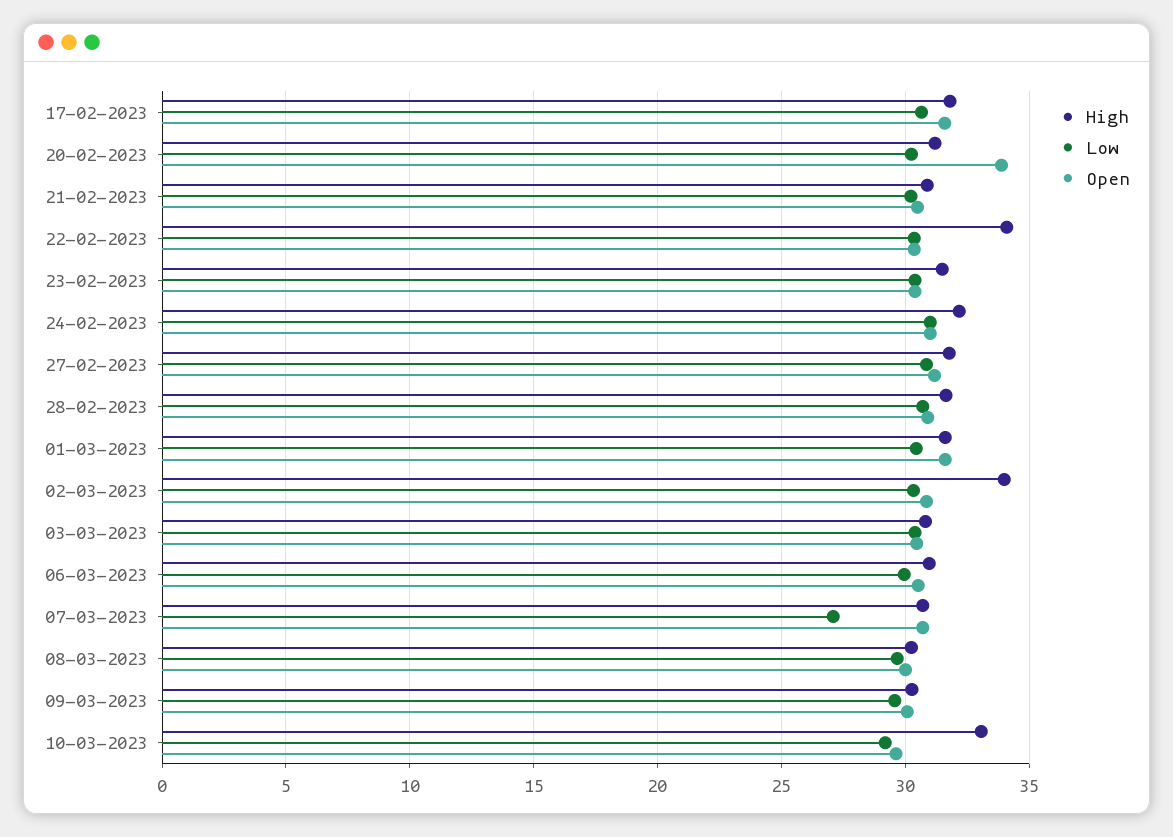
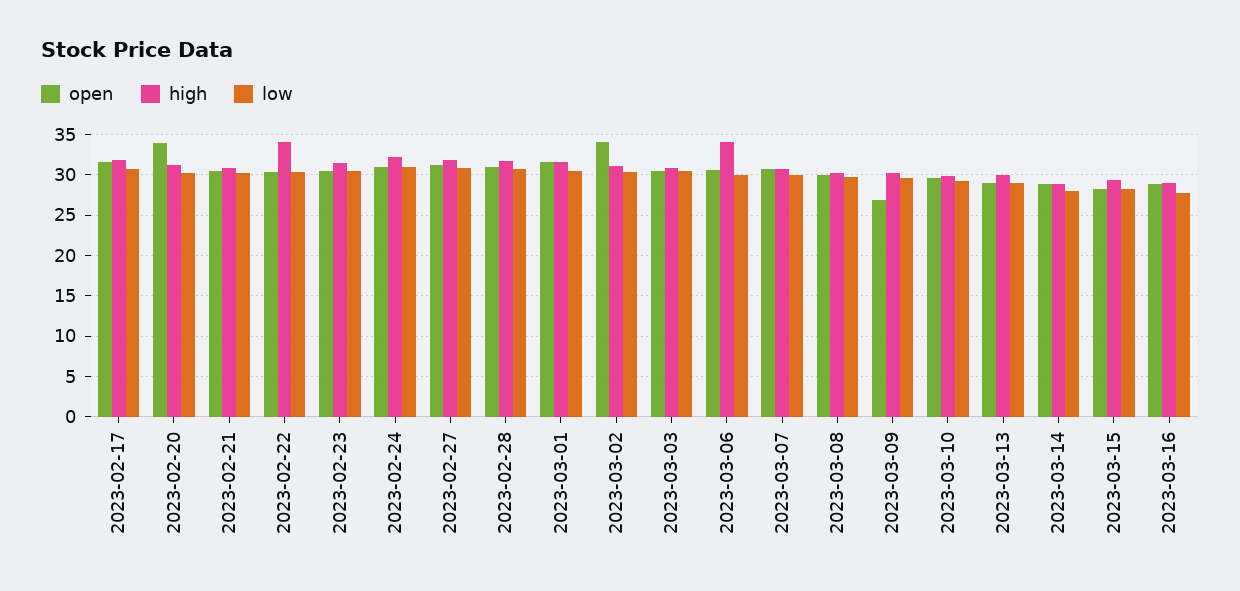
High, 02-03-2023: 34 -> 31
Open, 02-03-2023: 31 -> 34
High, 06-03-2023: 31 -> 34
Low, 07-03-2023: 27 -> 30
Open, 09-03-2023: 30 -> 27
High, 10-03-2023: 33 -> 30
Open, 2023-03-13: none -> 29
High, 2023-03-13: none -> 30
Low, 2023-03-13: none -> 29
Open, 2023-03-14: none -> 29
High, 2023-03-14: none -> 29
Low, 2023-03-14: none -> 28
Open, 2023-03-15: none -> 28
High, 2023-03-15: none -> 29
Low, 2023-03-15: none -> 28
Open, 2023-03-16: none -> 29
High, 2023-03-16: none -> 29
Low, 2023-03-16: none -> 28

